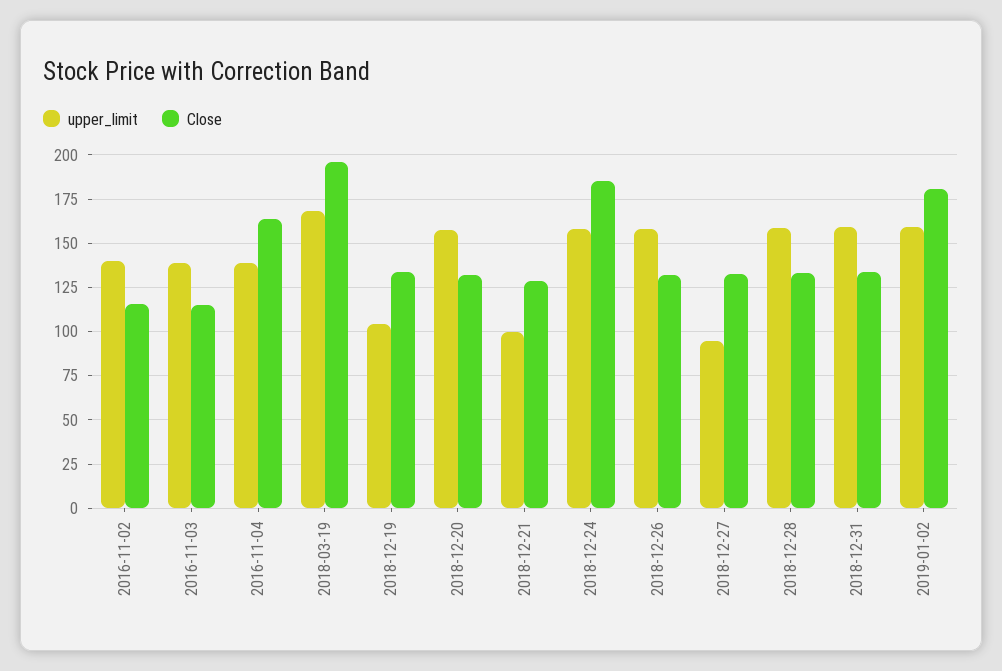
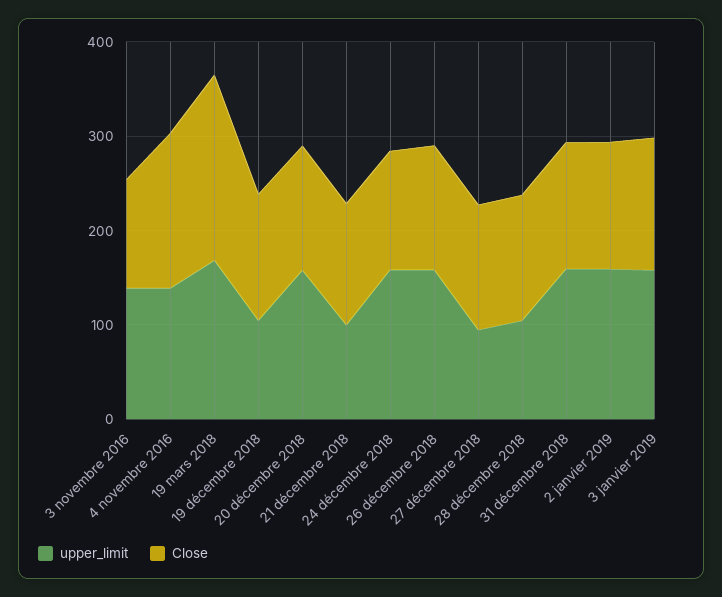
upper_limit, 2016-11-02: 140 -> none
Close, 2016-11-02: 115 -> none
Close, 2018-12-24: 185 -> 120
upper_limit, 2018-12-28: 160 -> 100
Close, 2019-01-02: 180 -> 140
upper_limit, 3 janvier 2019: none -> 160
Close, 3 janvier 2019: none -> 140

